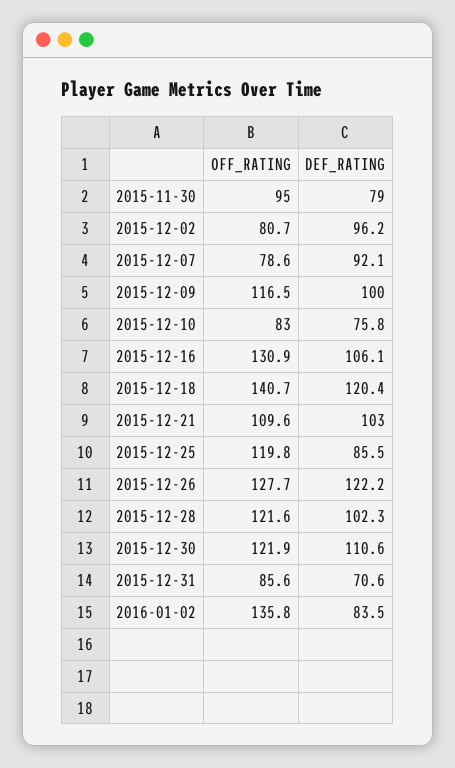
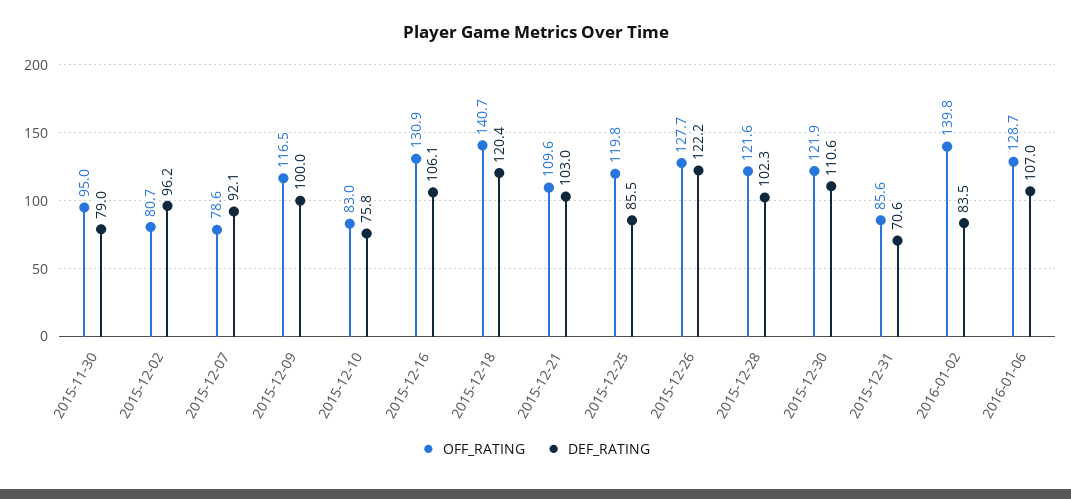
OFF_RATING, 2016-01-02: 135.8 -> 139.8
OFF_RATING, 2016-01-06: none -> 128.7
DEF_RATING, 2016-01-06: none -> 107

